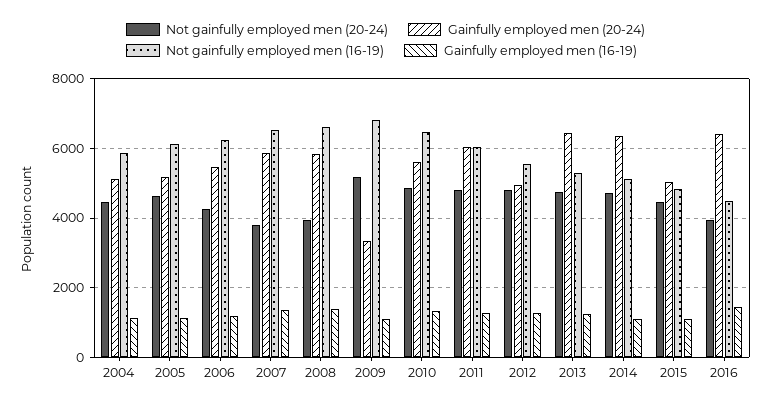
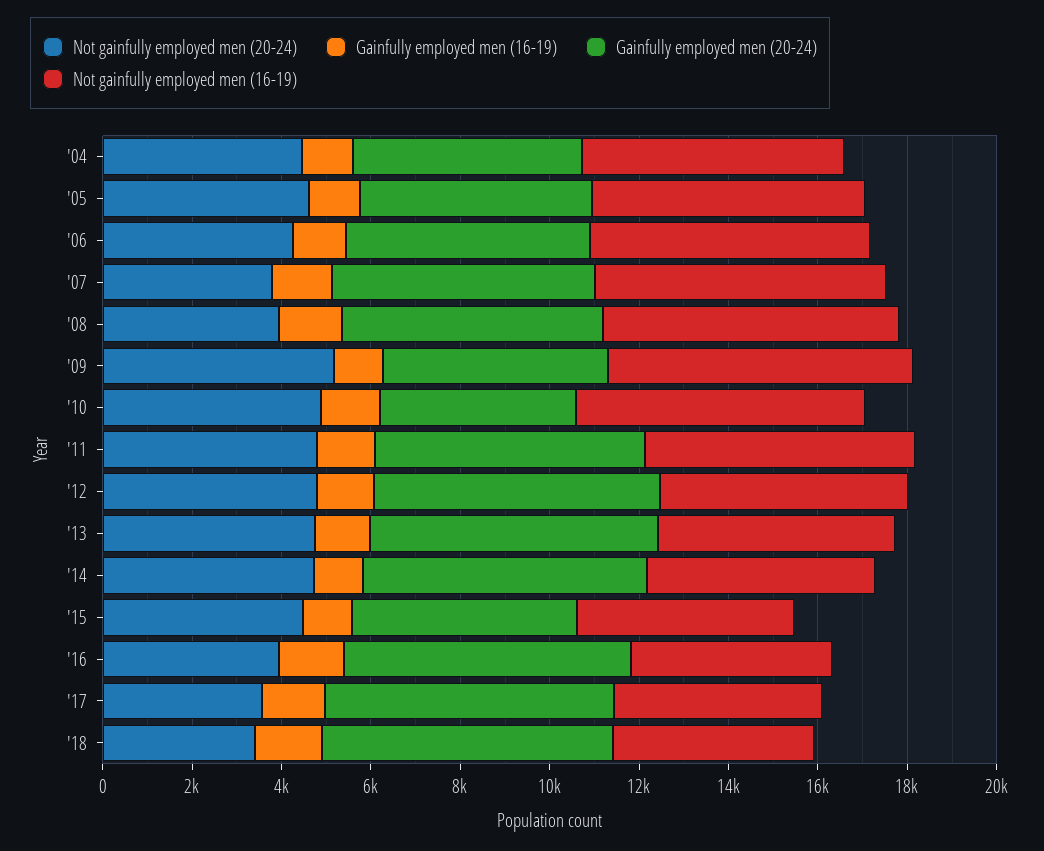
Gainfully employed men (20-24), 2009: 3400 -> 5000
Gainfully employed men (20-24), 2010: 5600 -> 4500
Gainfully employed men (20-24), 2012: 5000 -> 6500
Not gainfully employed men (20-24), '17: none -> 3500
Gainfully employed men (16-19), '17: none -> 1500
Gainfully employed men (20-24), '17: none -> 6500
Not gainfully employed men (16-19), '17: none -> 4500
Not gainfully employed men (20-24), '18: none -> 3500
Gainfully employed men (16-19), '18: none -> 1500
Gainfully employed men (20-24), '18: none -> 6500
Not gainfully employed men (16-19), '18: none -> 4500

